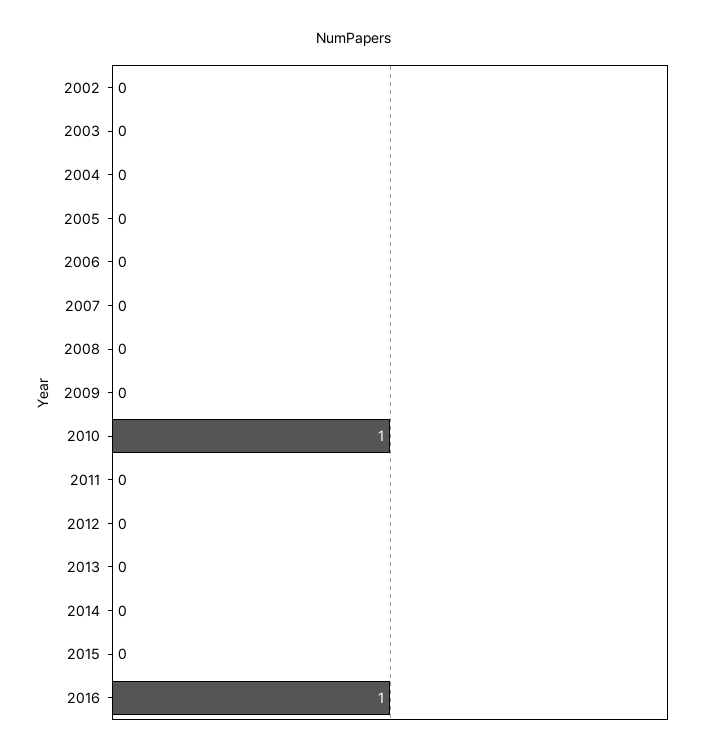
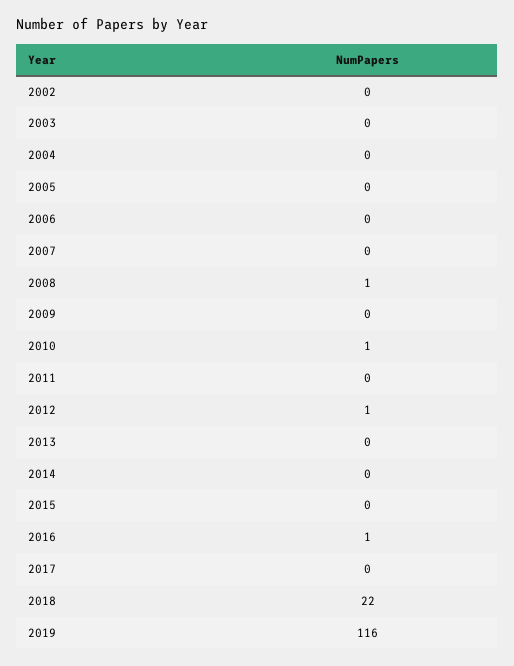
2008: 0 -> 1
2012: 0 -> 1
2017: none -> 0
2018: none -> 22
2019: none -> 116

